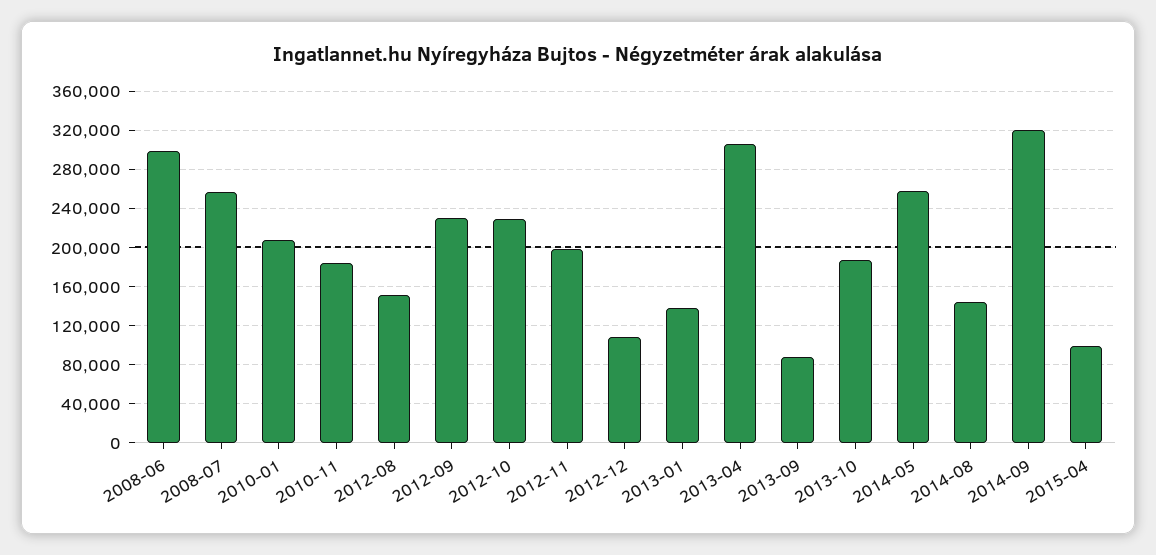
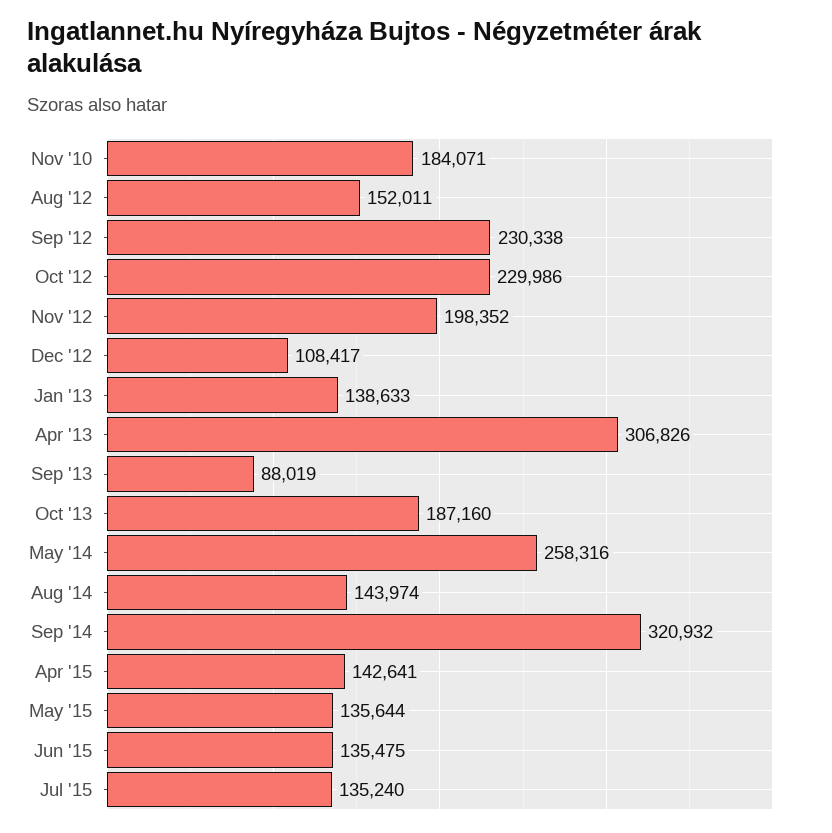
2008-06: 300000 -> none
2008-07: 260000 -> none
2010-01: 210000 -> none
2015-04: 100000 -> 142641
May '15: none -> 135644
Jun '15: none -> 135475
Jul '15: none -> 135240

